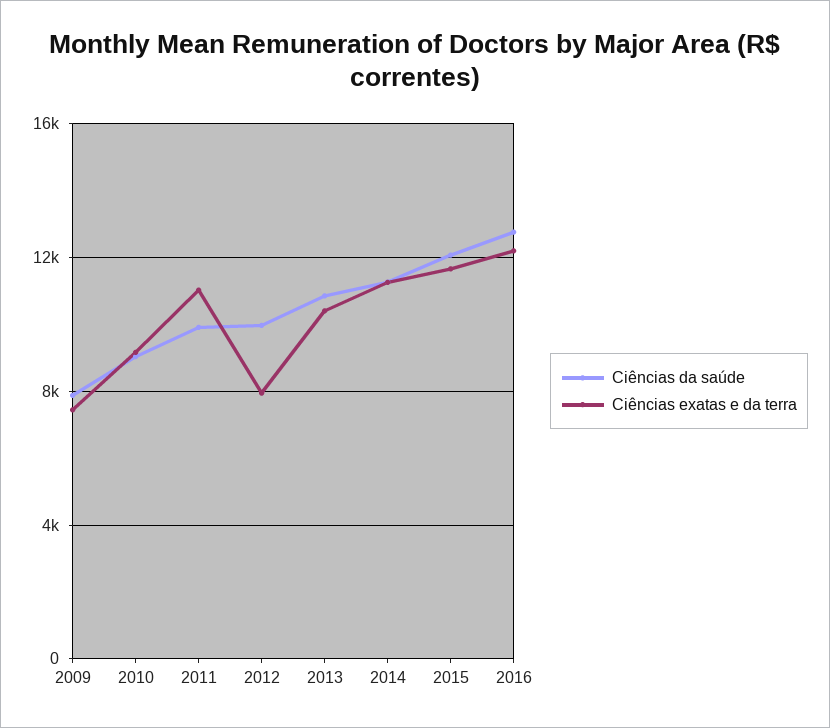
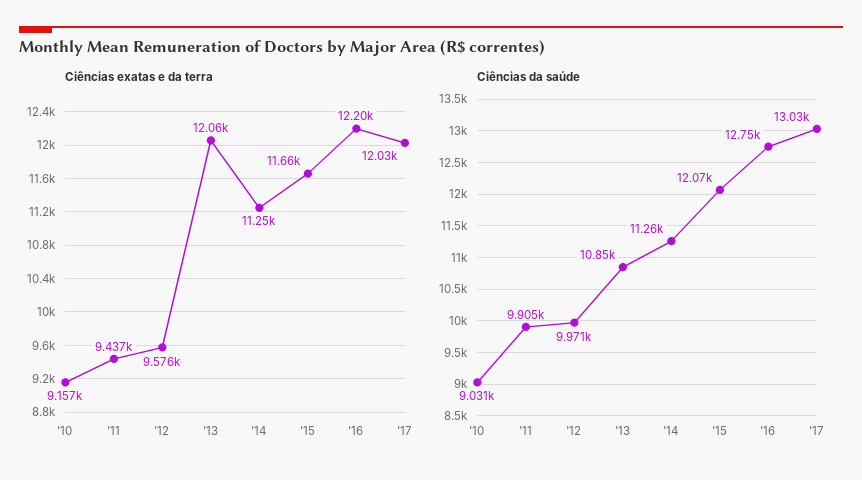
Ciências da saúde, 2009: 8000 -> none
Ciências exatas e da terra, 2009: 7500 -> none
Ciências exatas e da terra, 2011: 11000 -> 9437
Ciências exatas e da terra, 2012: 8000 -> 9576
Ciências exatas e da terra, 2013: 10500 -> 12060
Ciências exatas e da terra, '17: none -> 12030
Ciências da saúde, '17: none -> 13030

